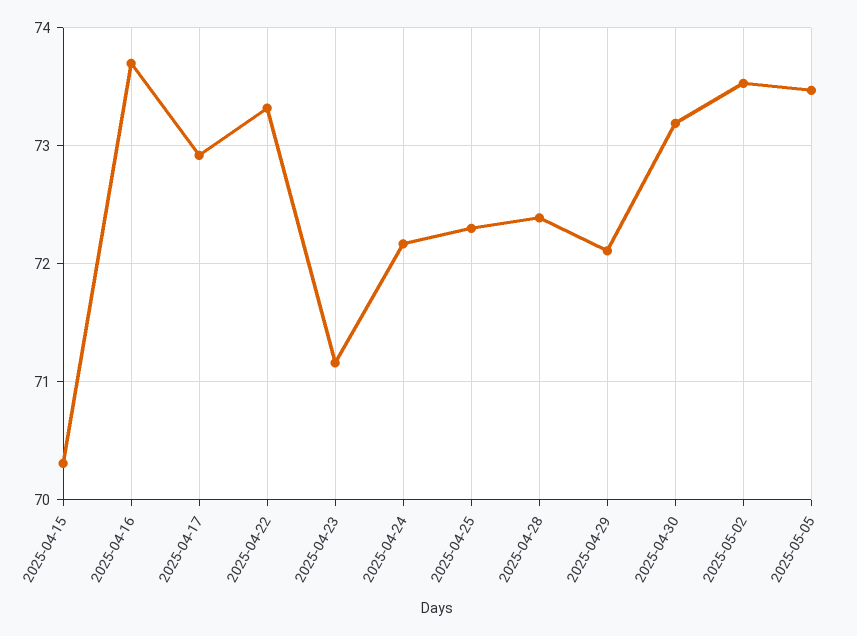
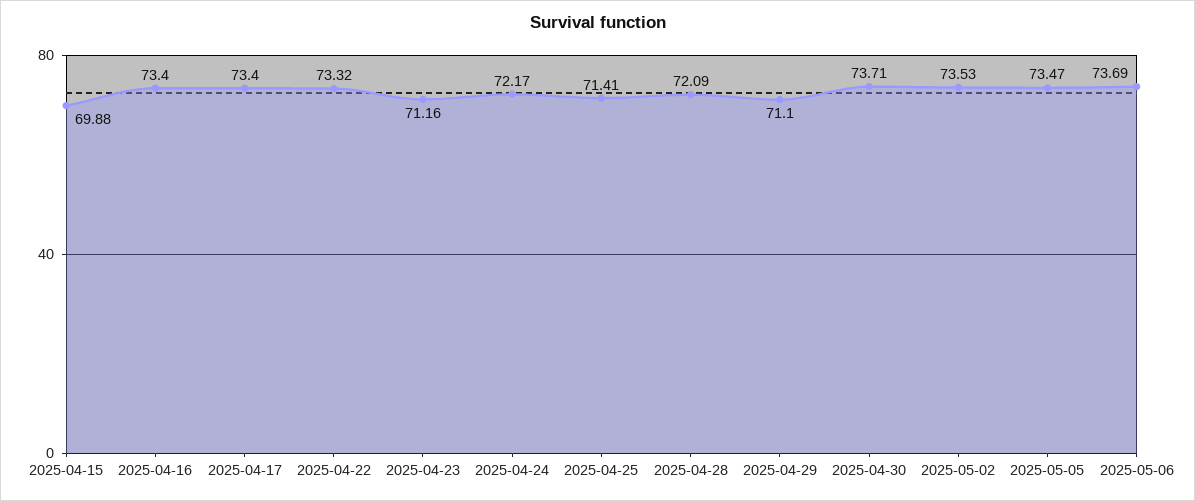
2025-04-15: 70.3 -> 69.88
2025-04-16: 73.7 -> 73.4
2025-04-17: 72.9 -> 73.4
2025-04-25: 72.3 -> 71.41
2025-04-28: 72.4 -> 72.09
2025-04-29: 72.1 -> 71.1
2025-04-30: 73.2 -> 73.71
2025-05-06: none -> 73.69

